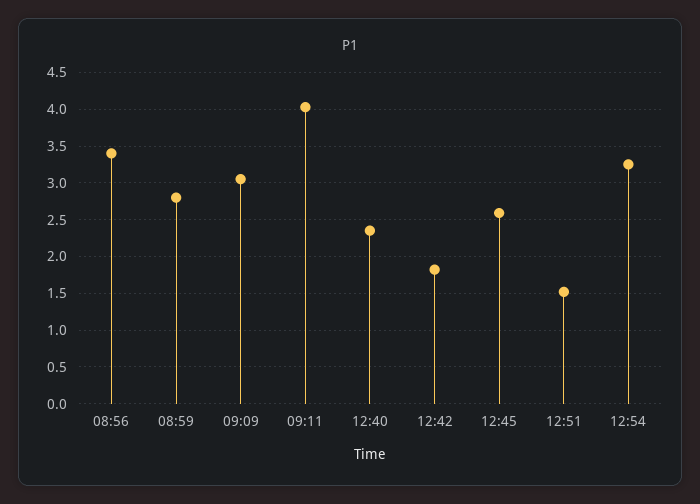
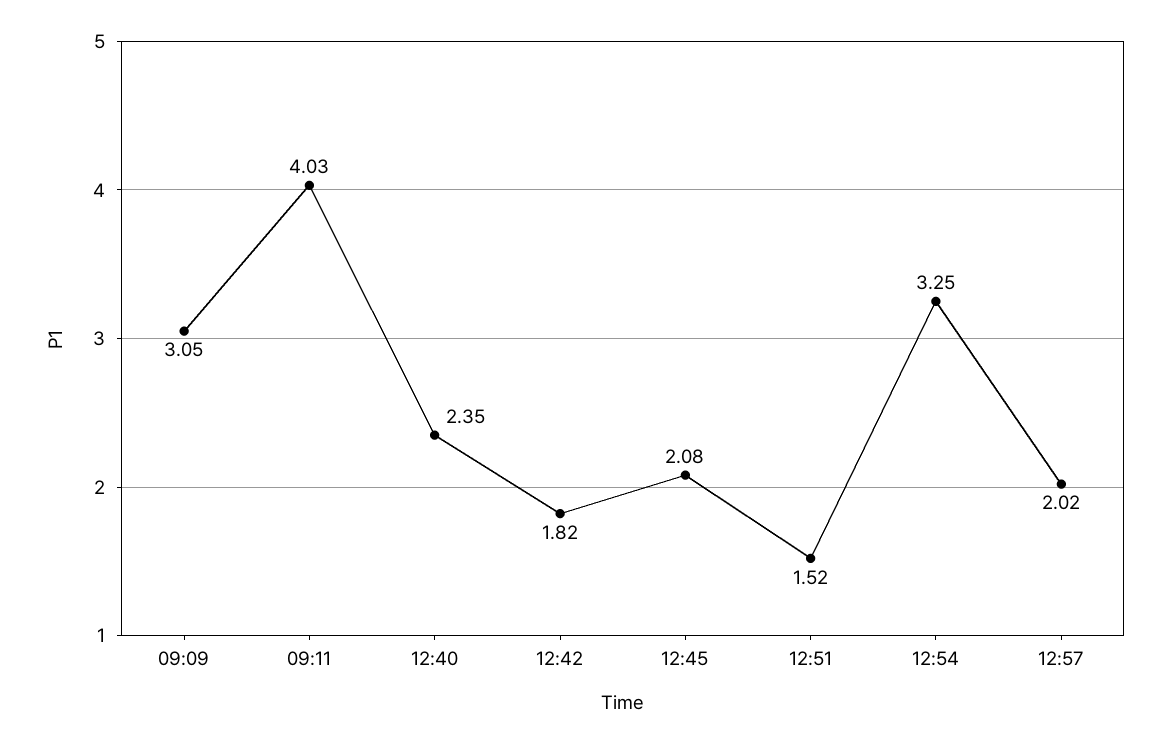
08:56: 3.4 -> none
08:59: 2.8 -> none
12:45: 2.6 -> 2.08
12:57: none -> 2.02

